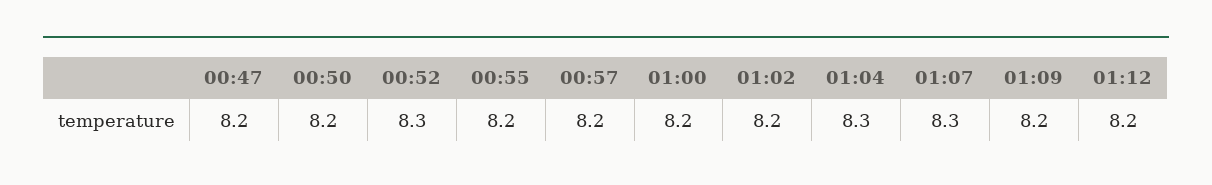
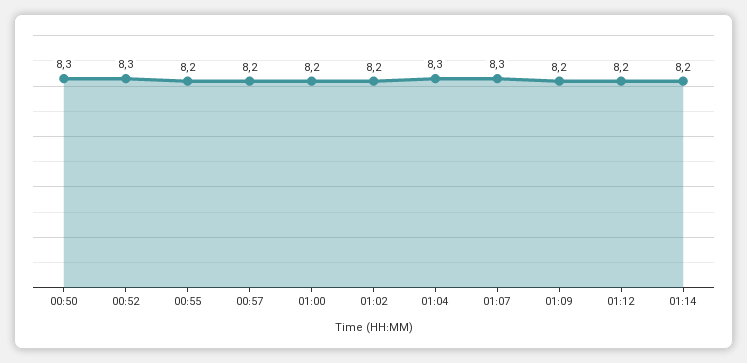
00:47: 8.2 -> none
00:50: 8.2 -> 8.3
01:14: none -> 8.2

